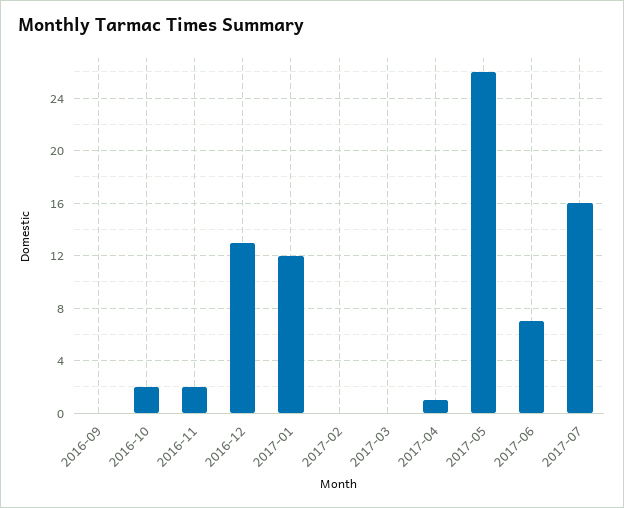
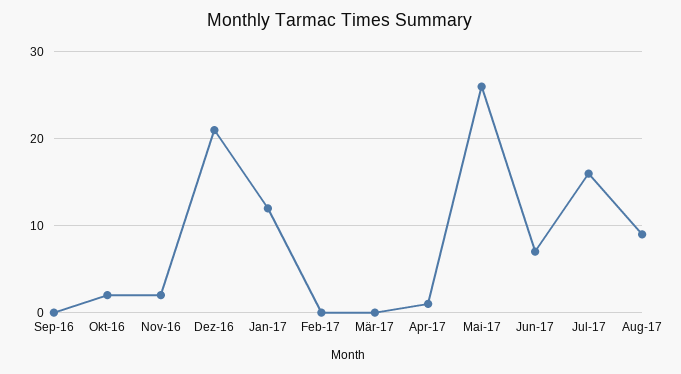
2016-12: 13 -> 21
Aug-17: none -> 9

